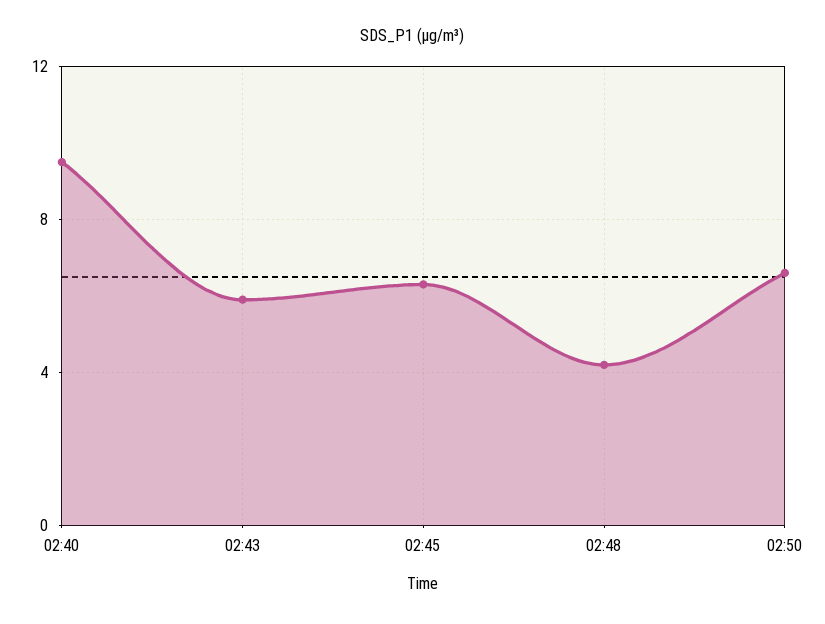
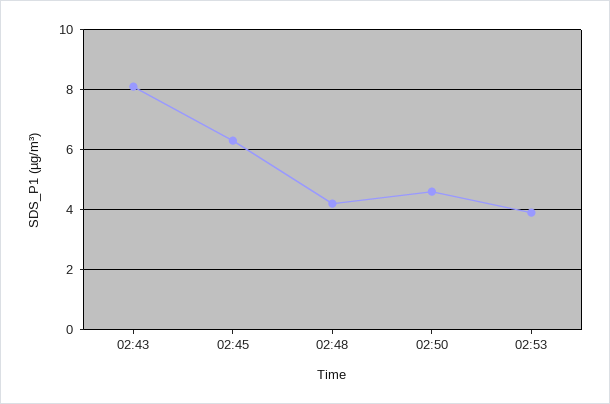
02:40: 9.5 -> none
02:43: 6 -> 8
02:50: 6.5 -> 4.5
02:53: none -> 4

